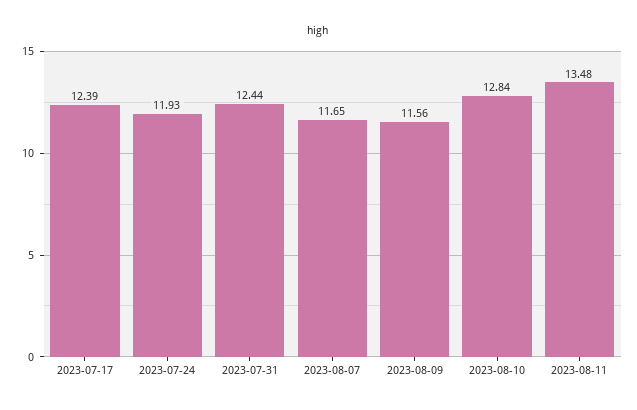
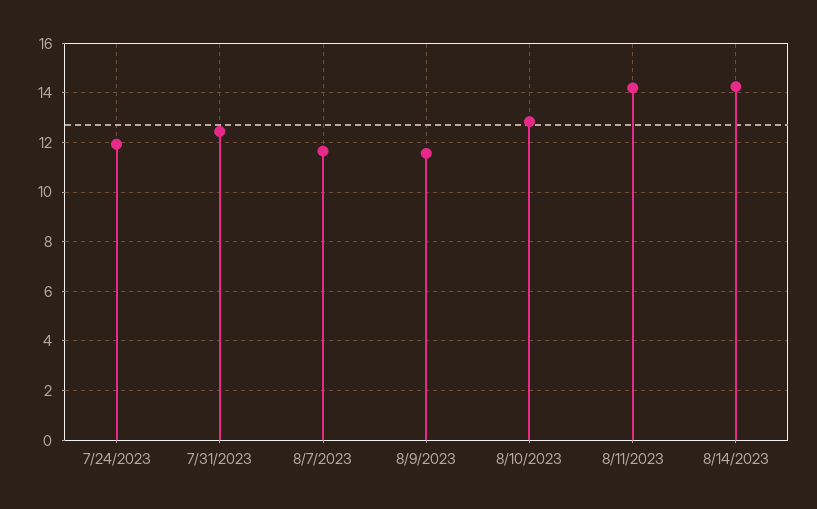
2023-07-17: 12.39 -> none
2023-08-11: 13.48 -> 14.25
8/14/2023: none -> 14.25

